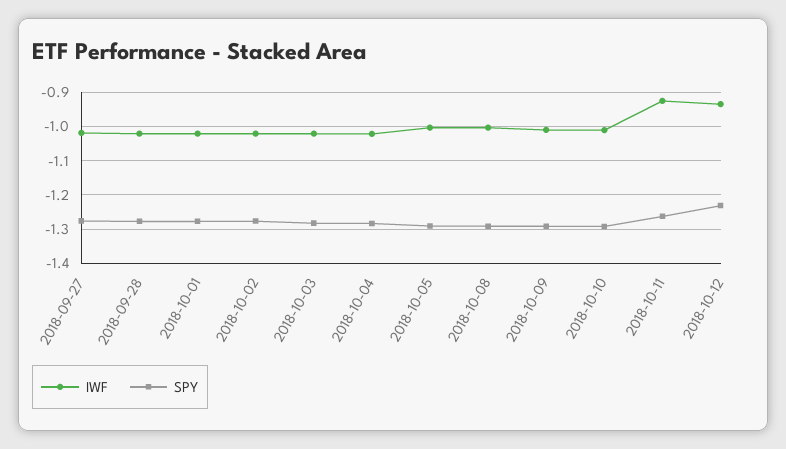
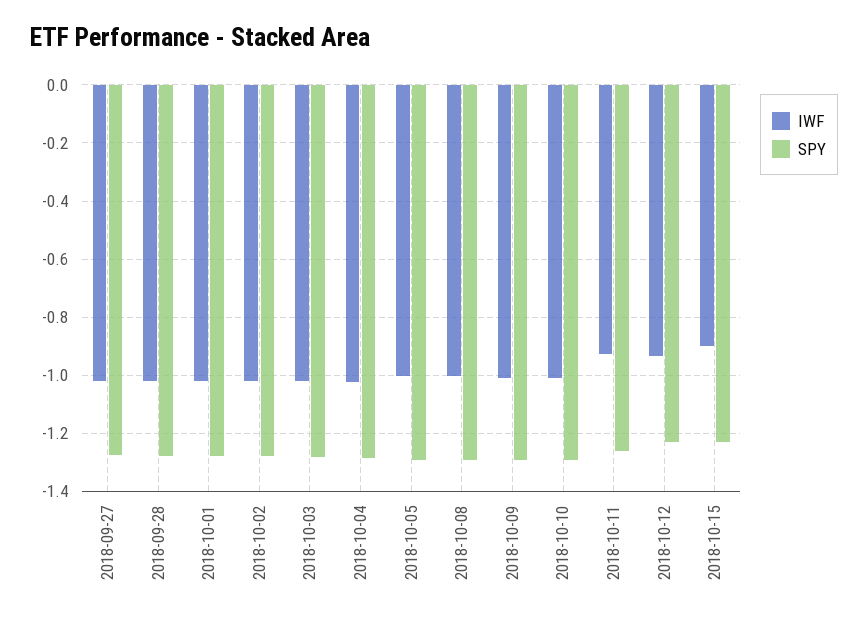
IWF, 2018-10-15: none -> -0.9
SPY, 2018-10-15: none -> -1.225

